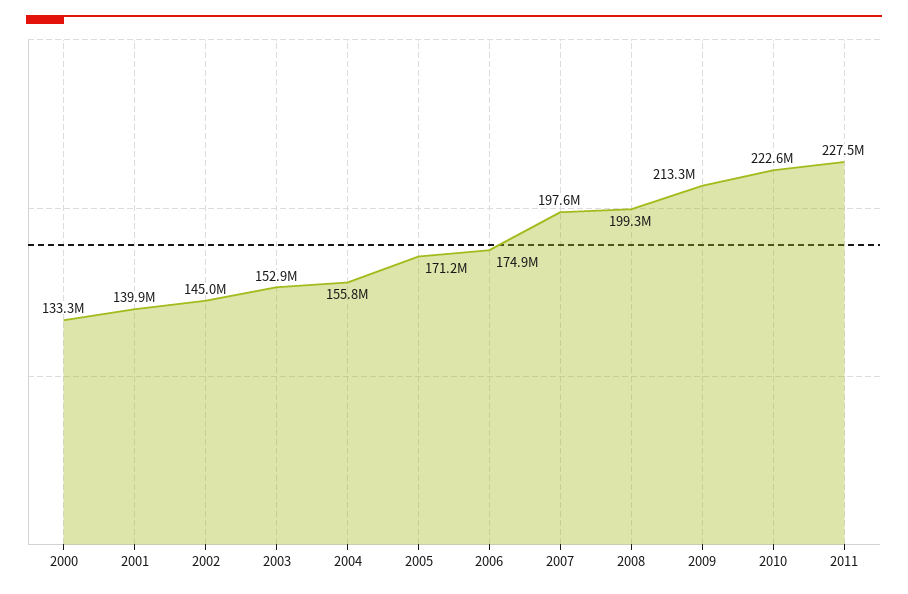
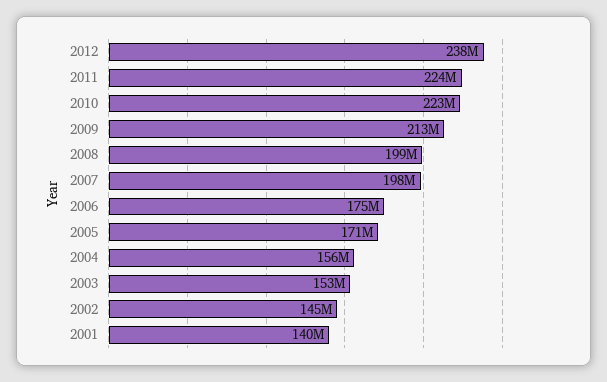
2000: 133300000 -> none
2011: 227500000 -> 224000000
2012: none -> 238000000

